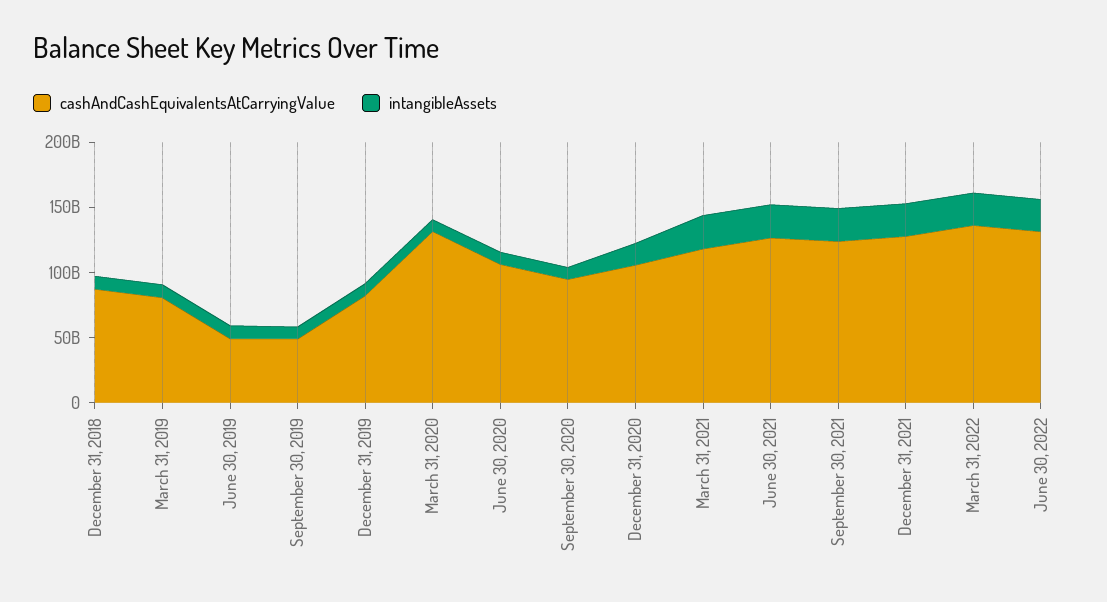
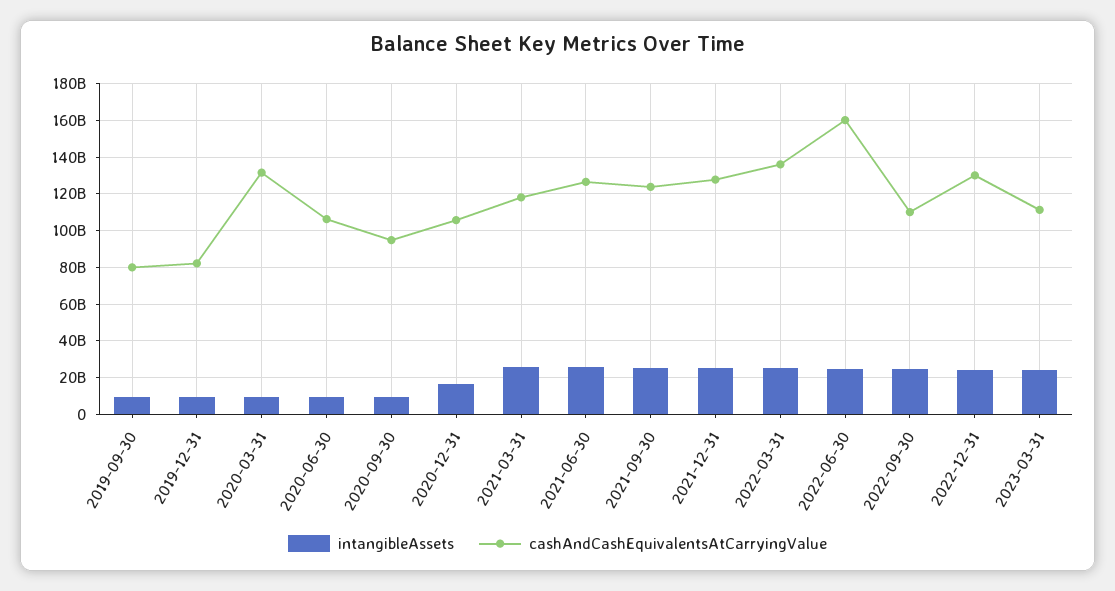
cashAndCashEquivalentsAtCarryingValue, December 31, 2018: 90000000000 -> none
intangibleAssets, December 31, 2018: 10000000000 -> none
cashAndCashEquivalentsAtCarryingValue, March 31, 2019: 80000000000 -> none
intangibleAssets, March 31, 2019: 10000000000 -> none
cashAndCashEquivalentsAtCarryingValue, June 30, 2019: 50000000000 -> none
intangibleAssets, June 30, 2019: 10000000000 -> none
cashAndCashEquivalentsAtCarryingValue, September 30, 2019: 50000000000 -> 80000000000
cashAndCashEquivalentsAtCarryingValue, June 30, 2022: 130000000000 -> 160000000000
intangibleAssets, 2022-09-30: none -> 25000000000
cashAndCashEquivalentsAtCarryingValue, 2022-09-30: none -> 110000000000
intangibleAssets, 2022-12-31: none -> 25000000000
cashAndCashEquivalentsAtCarryingValue, 2022-12-31: none -> 130000000000
intangibleAssets, 2023-03-31: none -> 25000000000
cashAndCashEquivalentsAtCarryingValue, 2023-03-31: none -> 110000000000

